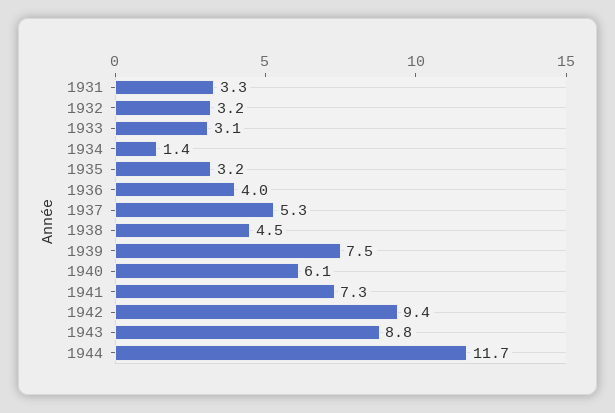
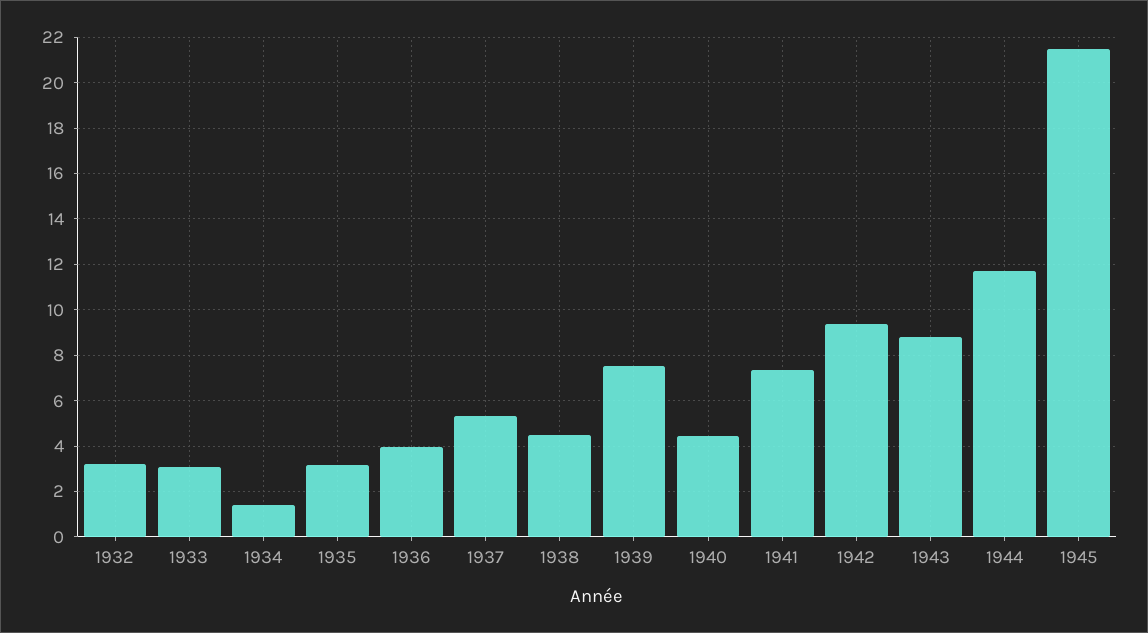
1931: 3.3 -> none
1940: 6.1 -> 4.5
1945: none -> 21.5

